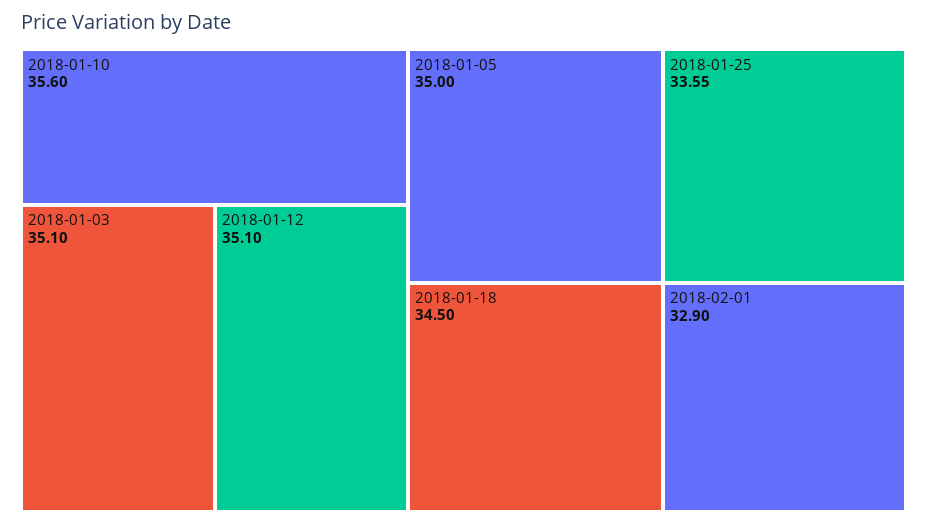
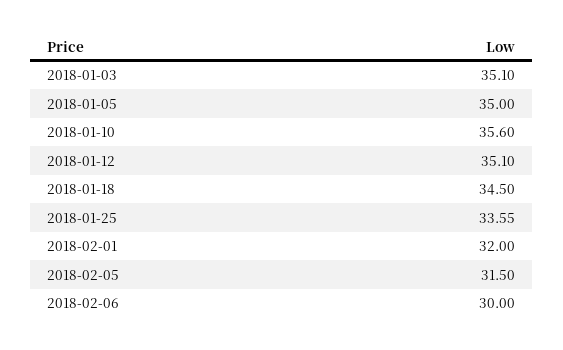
2018-02-01: 32.9 -> 32
2018-02-05: none -> 31.5
2018-02-06: none -> 30

